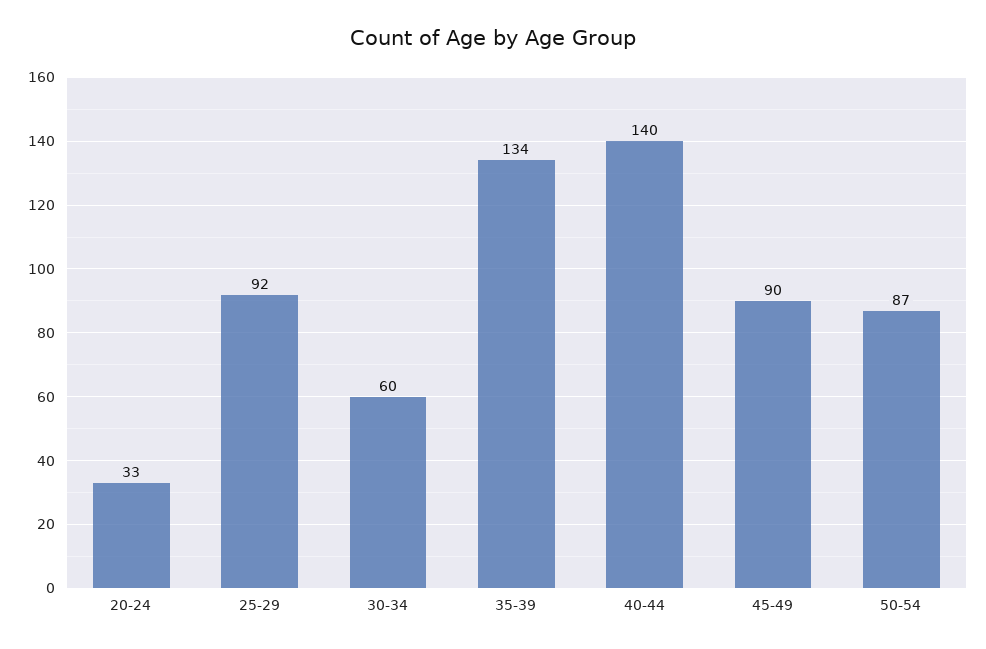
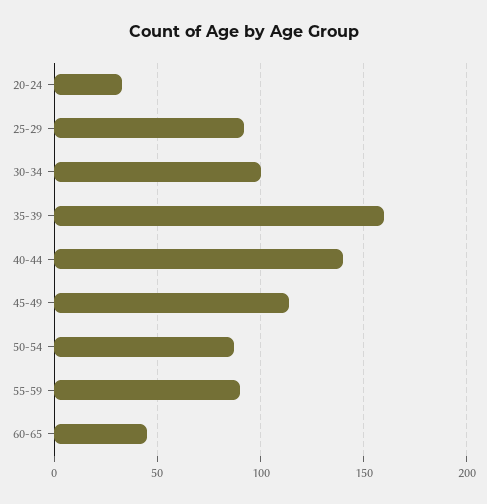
30-34: 60 -> 100
35-39: 134 -> 160
45-49: 90 -> 115
55-59: none -> 90
60-65: none -> 45

